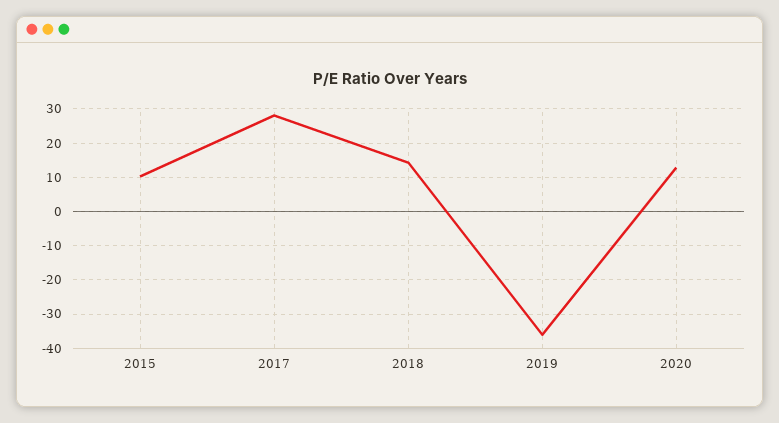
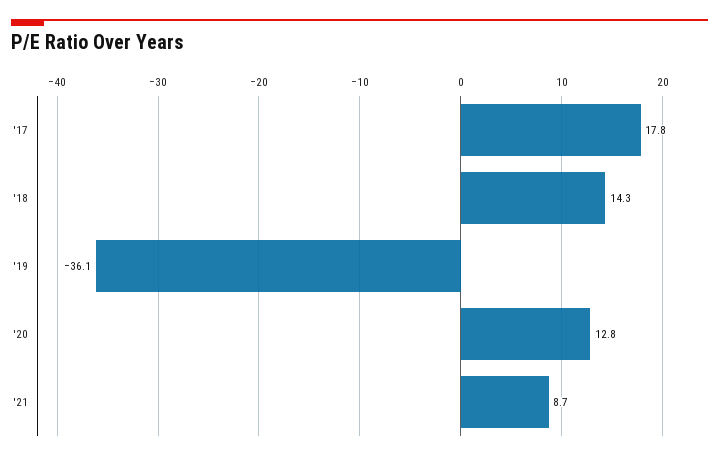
2015: 10 -> none
2017: 28 -> 17.8
'21: none -> 8.7

